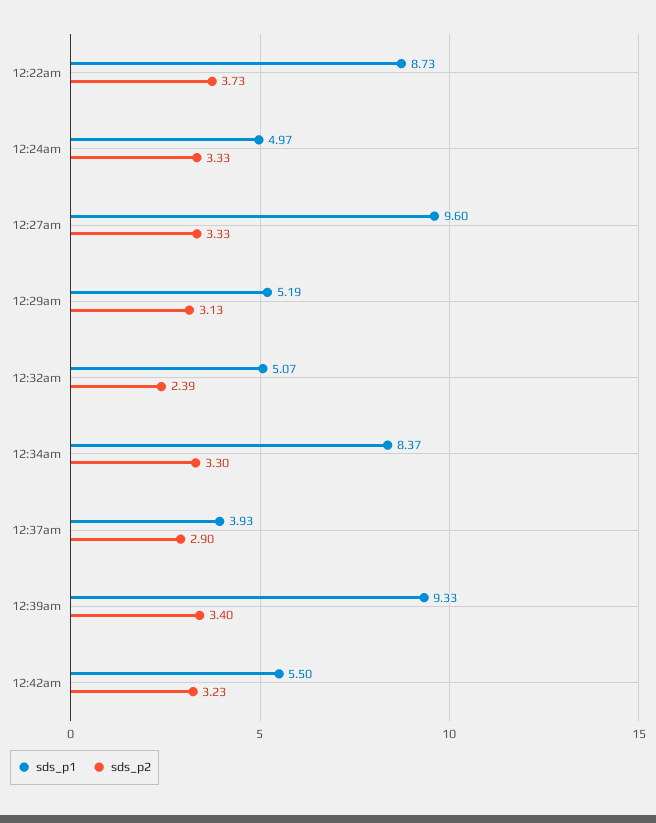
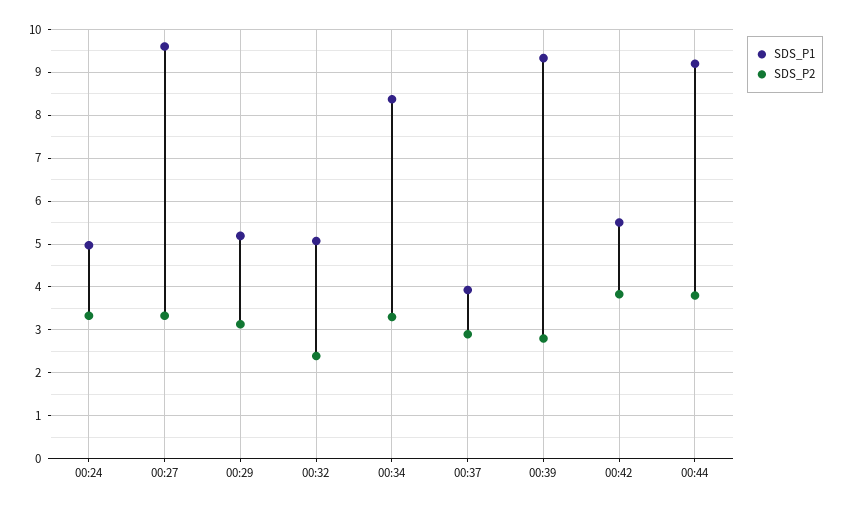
sds_p1, 12:22am: 8.73 -> none
sds_p2, 12:22am: 3.73 -> none
sds_p2, 12:39am: 3.4 -> 2.8
sds_p2, 12:42am: 3.23 -> 3.8
sds_p1, 00:44: none -> 9.2
sds_p2, 00:44: none -> 3.8

